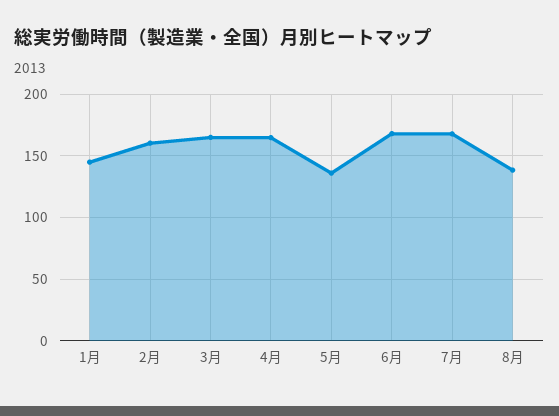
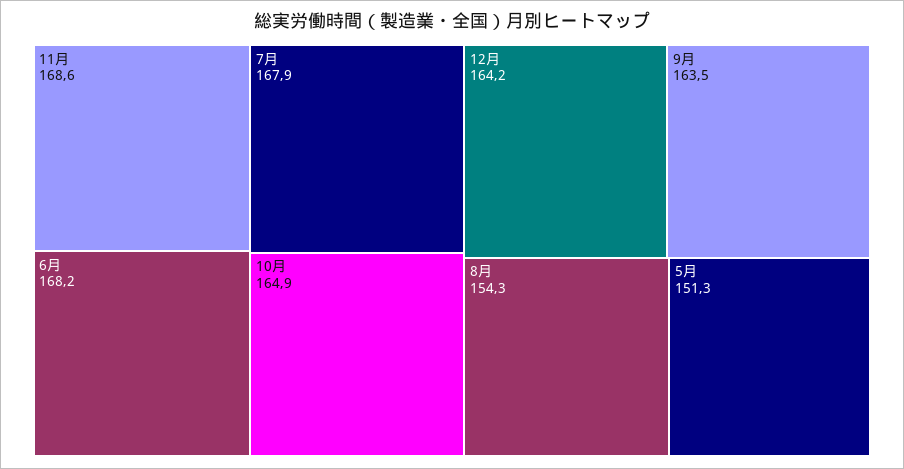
1月: 145 -> none
2月: 160 -> none
3月: 165 -> none
4月: 165 -> none
5月: 135 -> 151.3
8月: 140 -> 154.3
11月: none -> 168.6
10月: none -> 164.9
12月: none -> 164.2
9月: none -> 163.5

